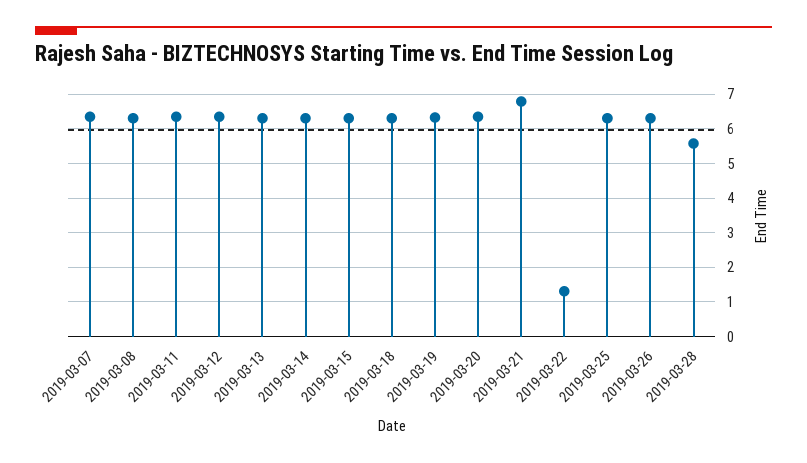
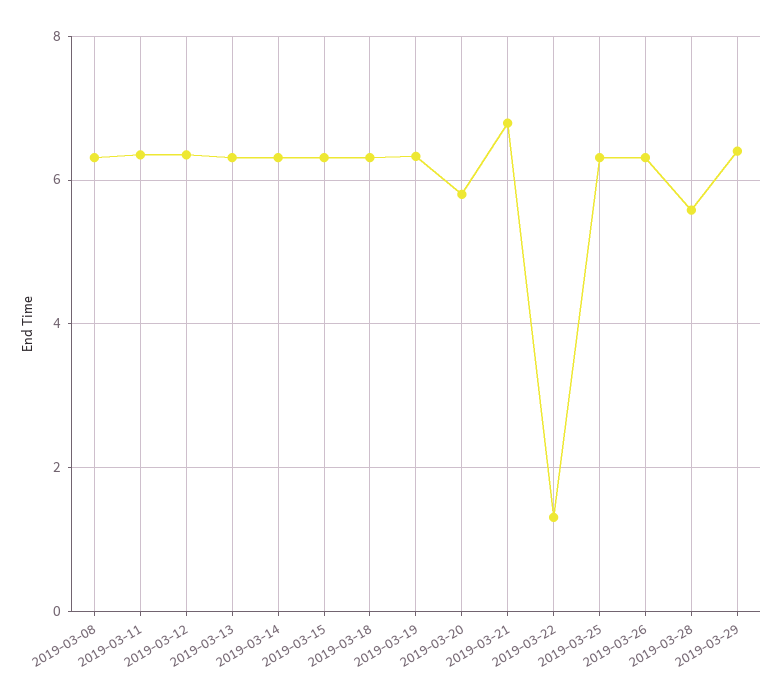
2019-03-07: 6.4 -> none
2019-03-20: 6.4 -> 5.8
2019-03-29: none -> 6.4

